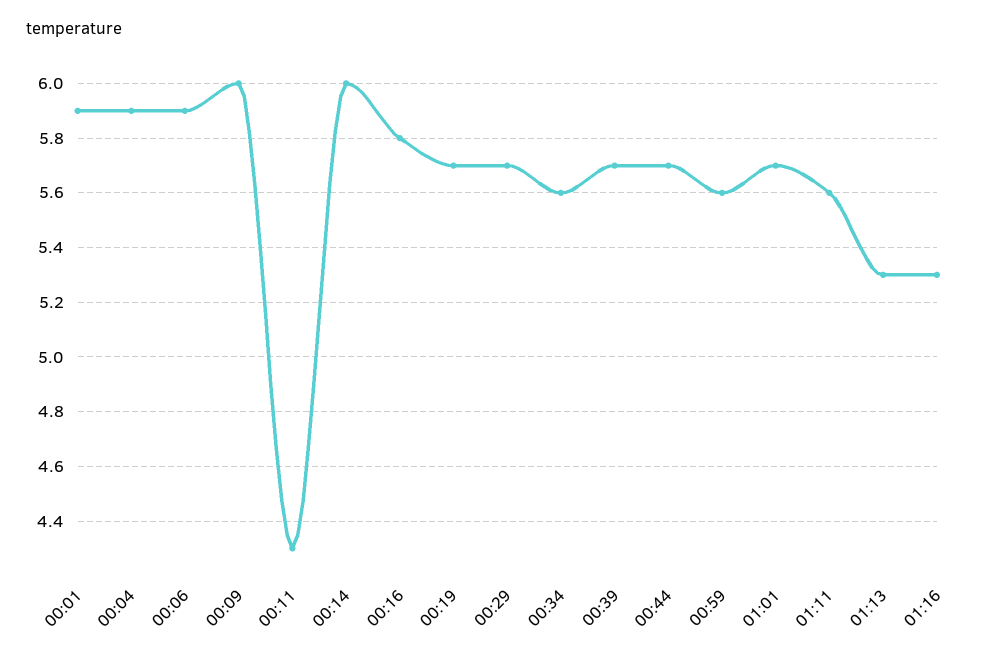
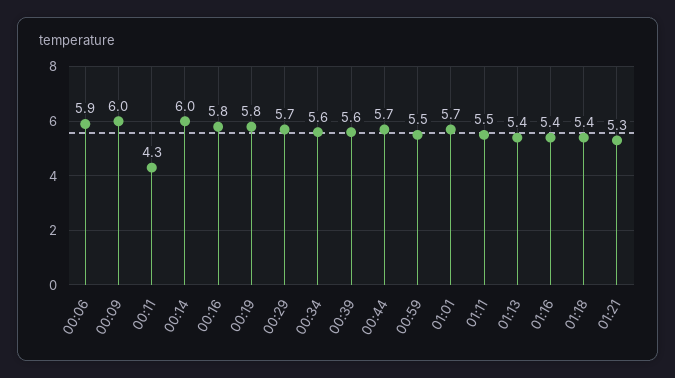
00:01: 5.9 -> none
00:04: 5.9 -> none
00:19: 5.7 -> 5.8
00:39: 5.7 -> 5.6
00:59: 5.6 -> 5.5
01:11: 5.6 -> 5.5
01:13: 5.3 -> 5.4
01:16: 5.3 -> 5.4
01:18: none -> 5.4
01:21: none -> 5.3

